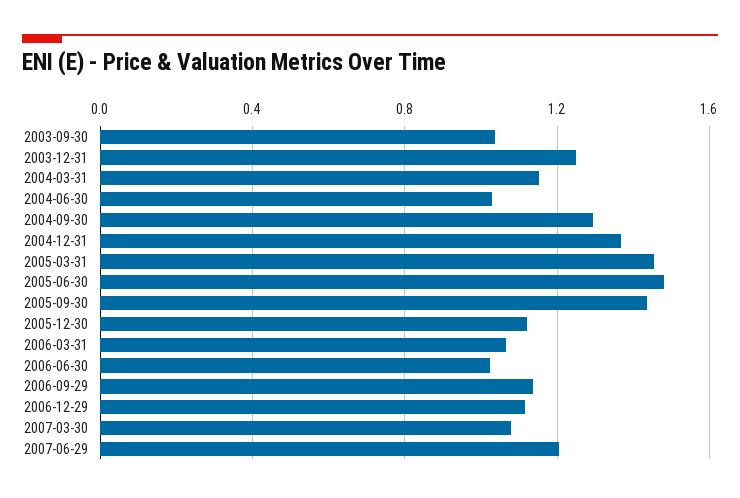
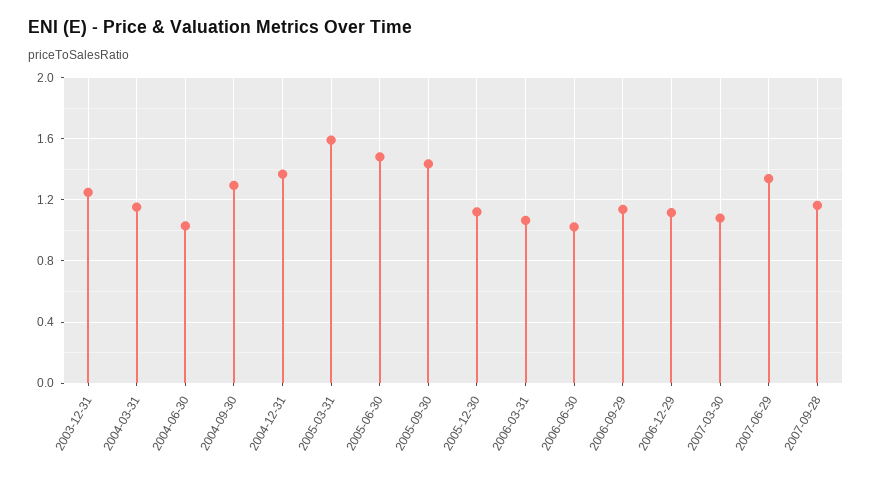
2003-09-30: 1.05 -> none
2005-03-31: 1.45 -> 1.6
2007-06-29: 1.2 -> 1.35
2007-09-28: none -> 1.15

